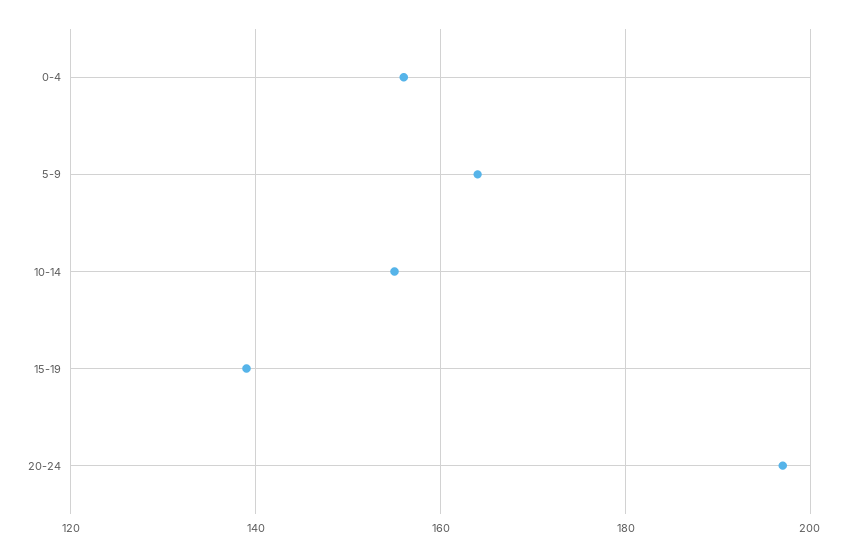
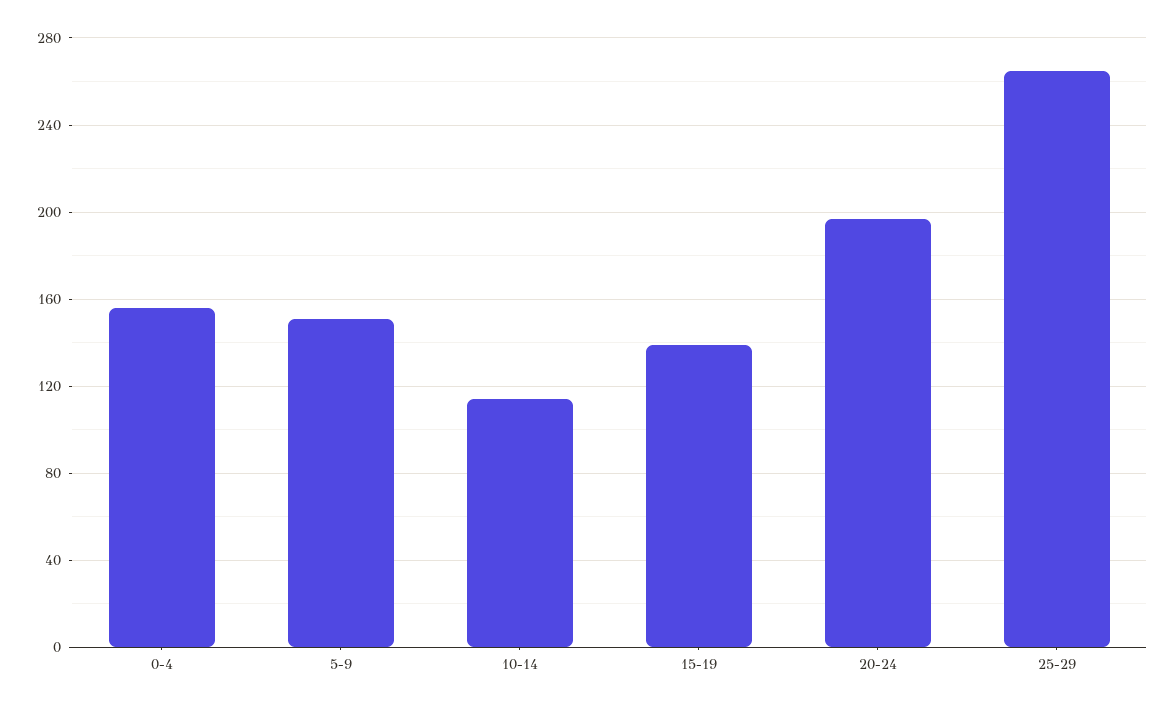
5-9: 165 -> 150
10-14: 155 -> 115
25-29: none -> 265

